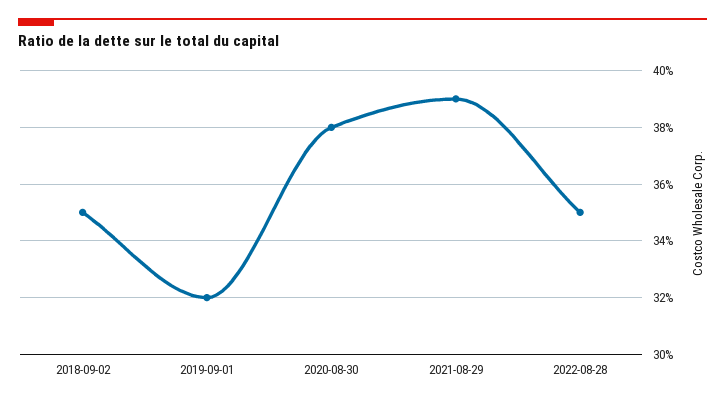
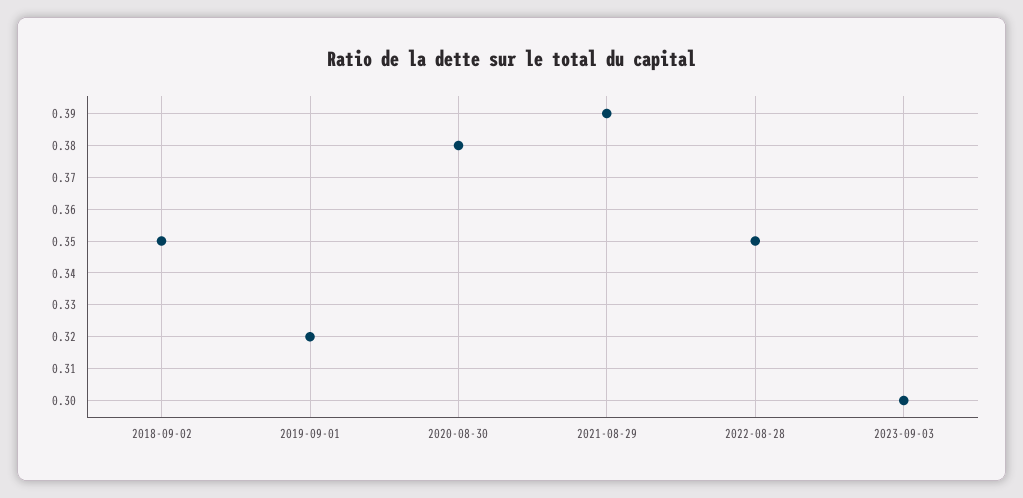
2023-09-03: none -> 0.3

